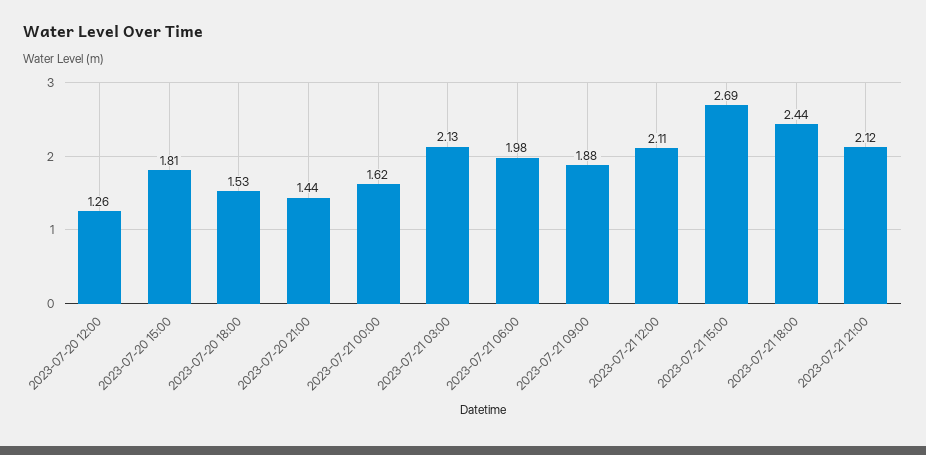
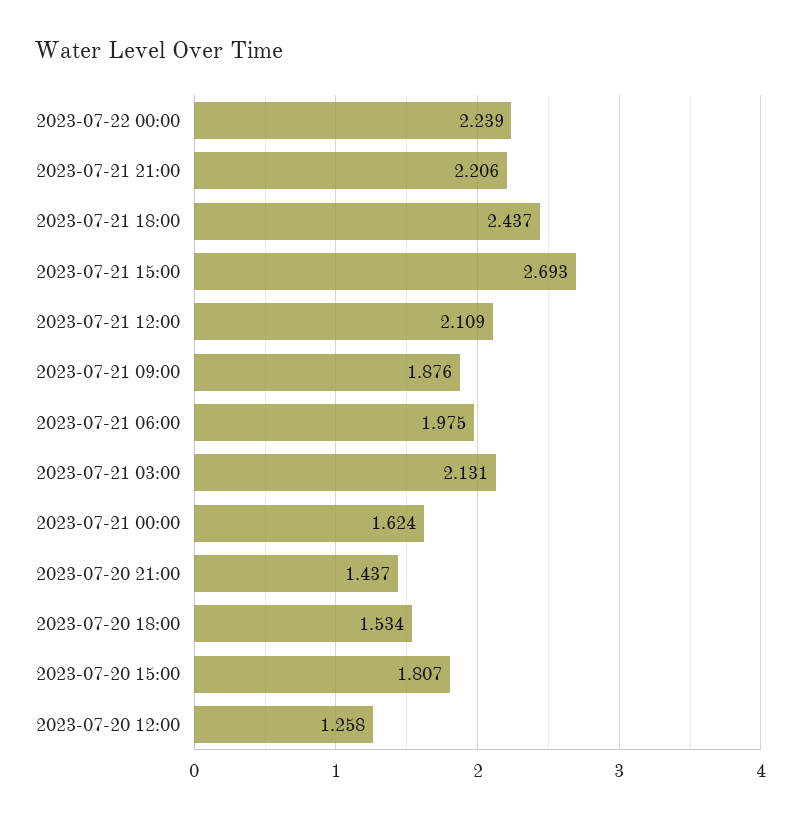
2023-07-21 21:00: 2.12 -> 2.206
2023-07-22 00:00: none -> 2.239

